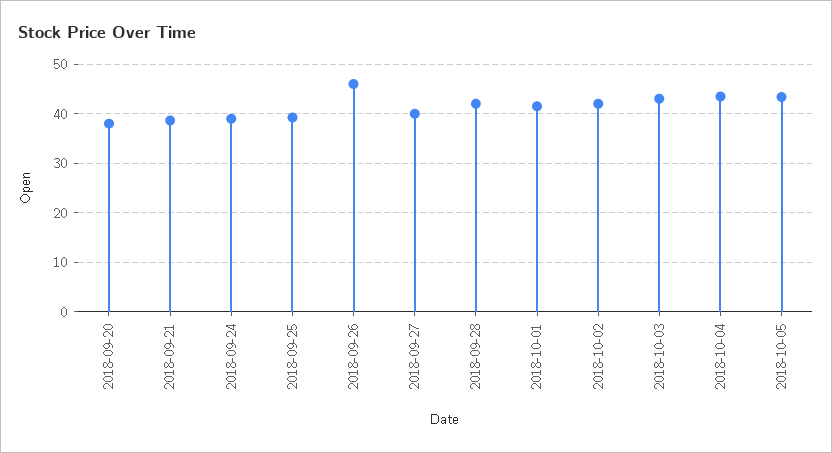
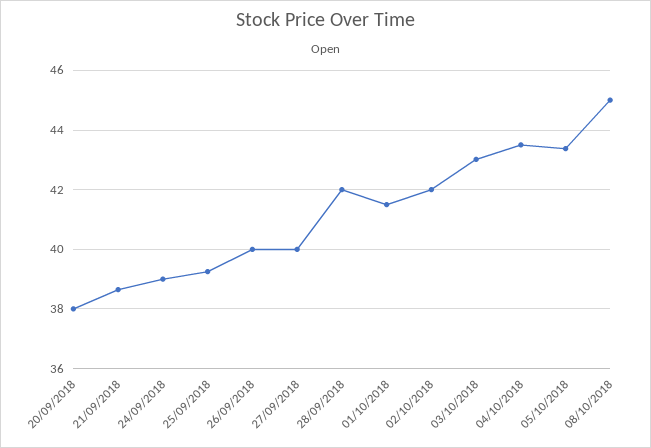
2018-09-26: 46 -> 40
08/10/2018: none -> 45

